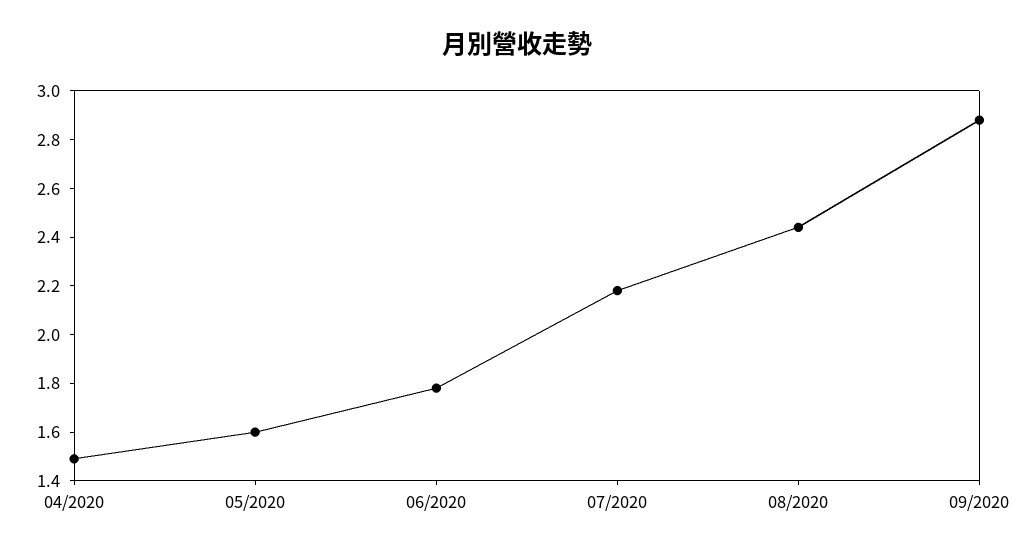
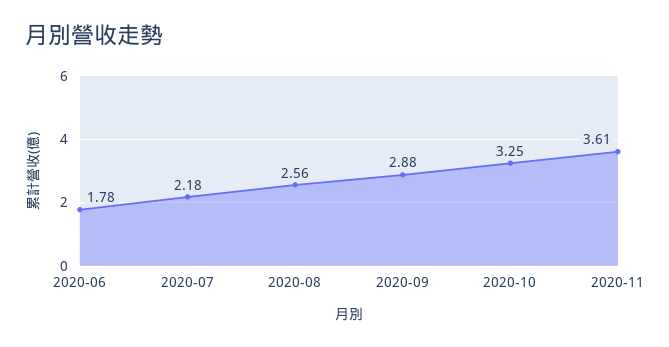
04/2020: 1.5 -> none
05/2020: 1.6 -> none
08/2020: 2.45 -> 2.56
2020-10: none -> 3.25
2020-11: none -> 3.61

